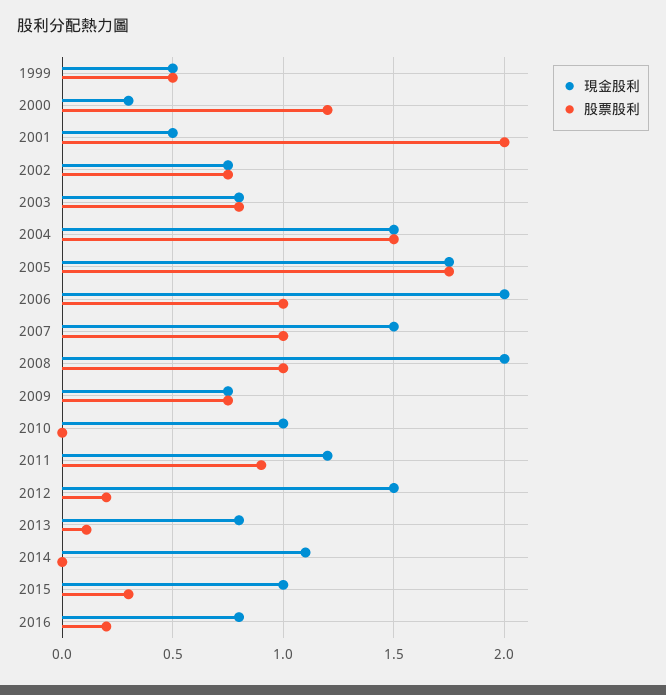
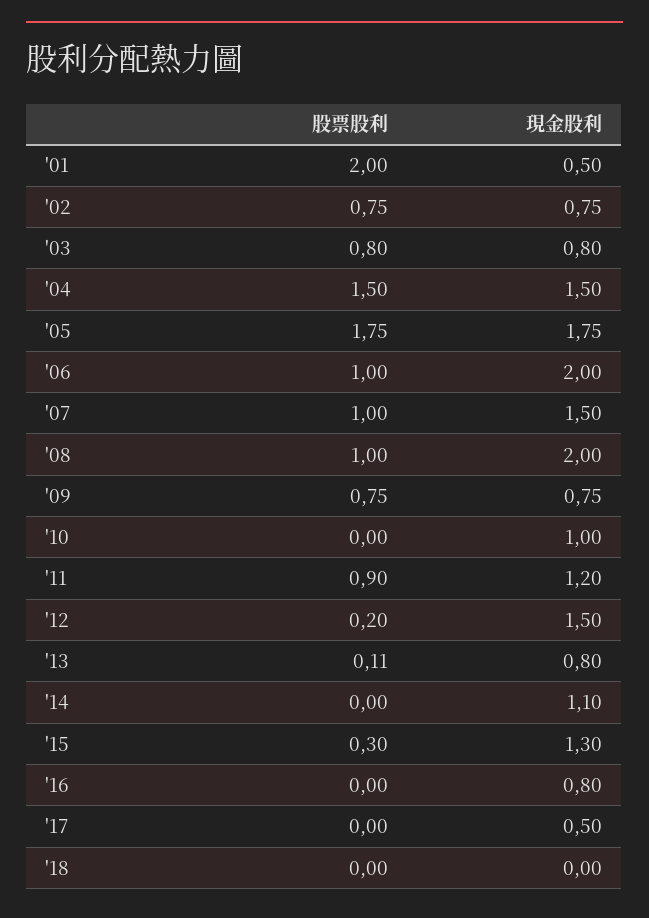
現金股利, 1999: 0.5 -> none
股票股利, 1999: 0.5 -> none
現金股利, 2000: 0.3 -> none
股票股利, 2000: 1.2 -> none
現金股利, 2015: 1 -> 1.3
股票股利, 2016: 0.2 -> 0
股票股利, '17: none -> 0
現金股利, '17: none -> 0.5
股票股利, '18: none -> 0
現金股利, '18: none -> 0

